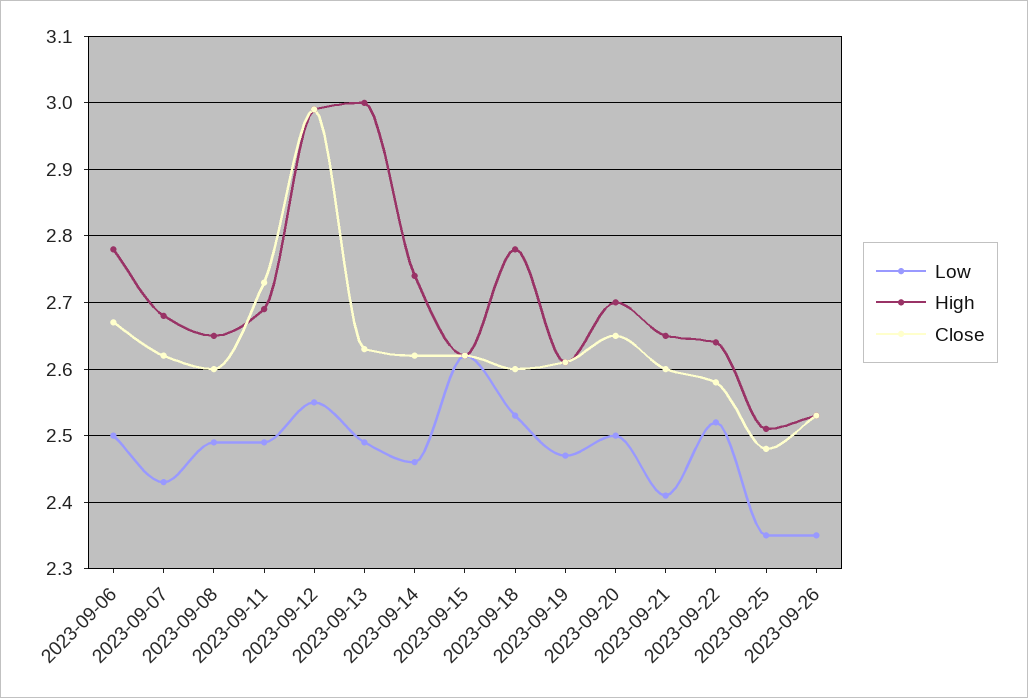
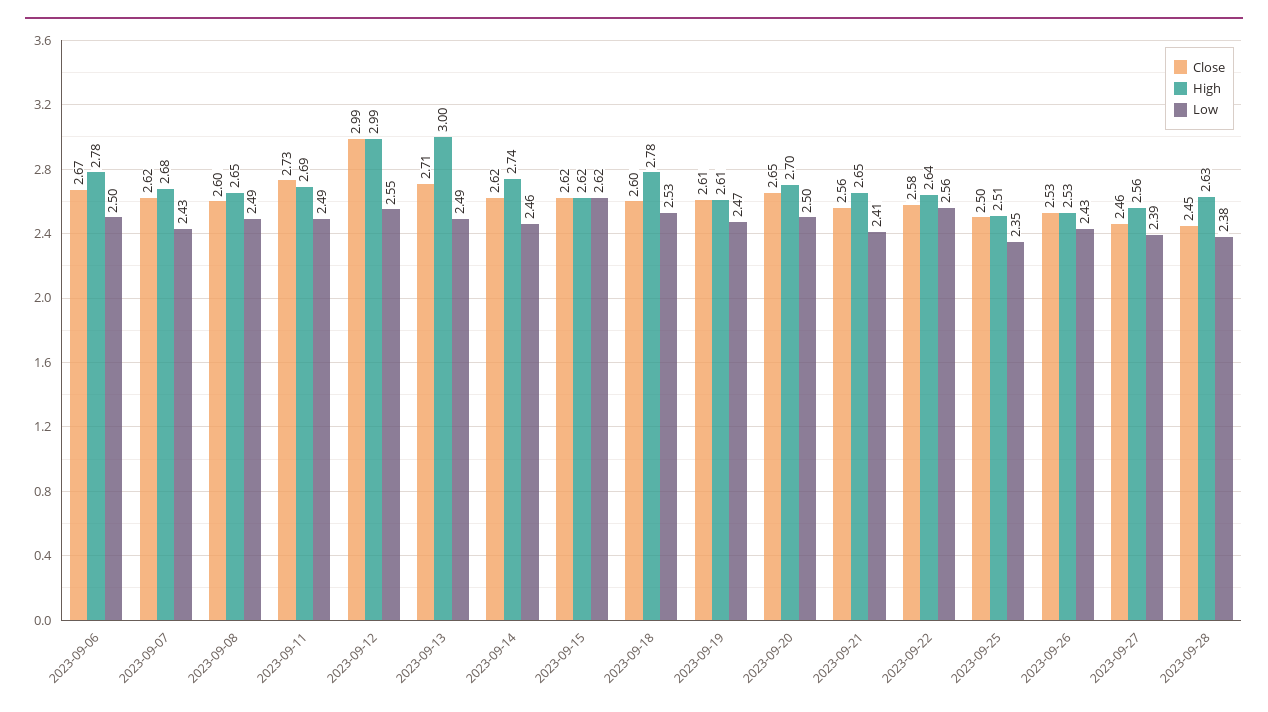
Close, 2023-09-13: 2.63 -> 2.71
Close, 2023-09-21: 2.6 -> 2.56
Low, 2023-09-22: 2.52 -> 2.56
Close, 2023-09-25: 2.48 -> 2.5
Low, 2023-09-26: 2.35 -> 2.43
Close, 2023-09-27: none -> 2.46
High, 2023-09-27: none -> 2.56
Low, 2023-09-27: none -> 2.39
Close, 2023-09-28: none -> 2.45
High, 2023-09-28: none -> 2.63
Low, 2023-09-28: none -> 2.38

